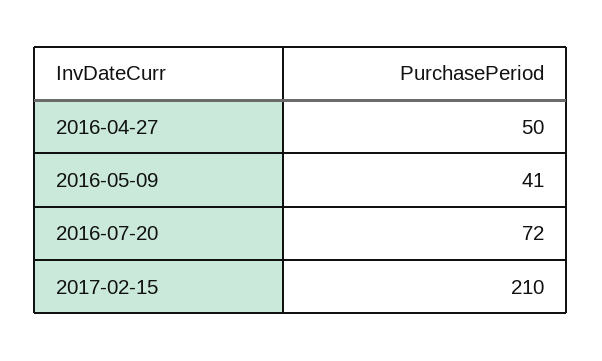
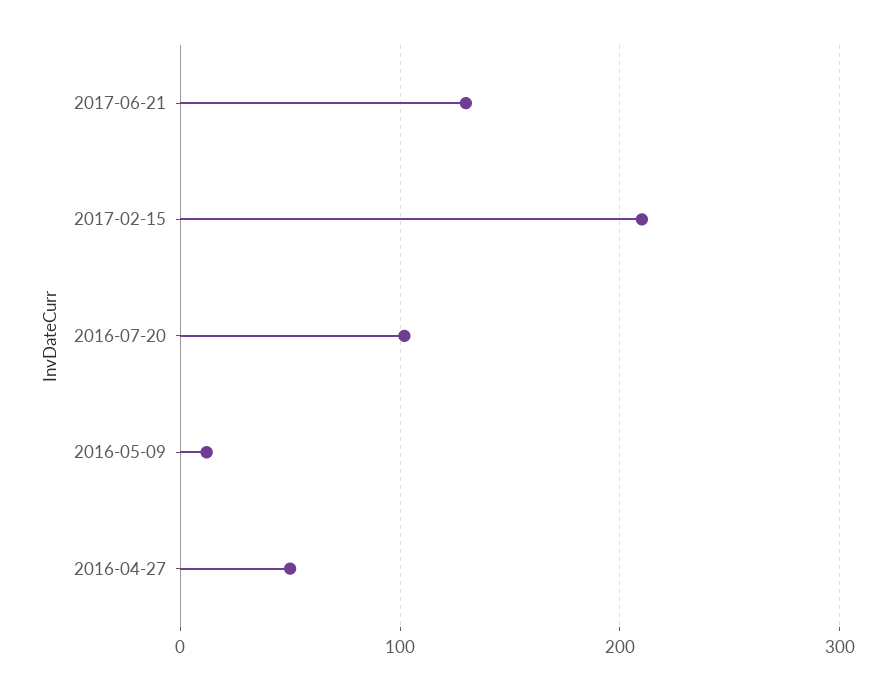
2016-05-09: 41 -> 10
2016-07-20: 72 -> 100
2017-06-21: none -> 130

